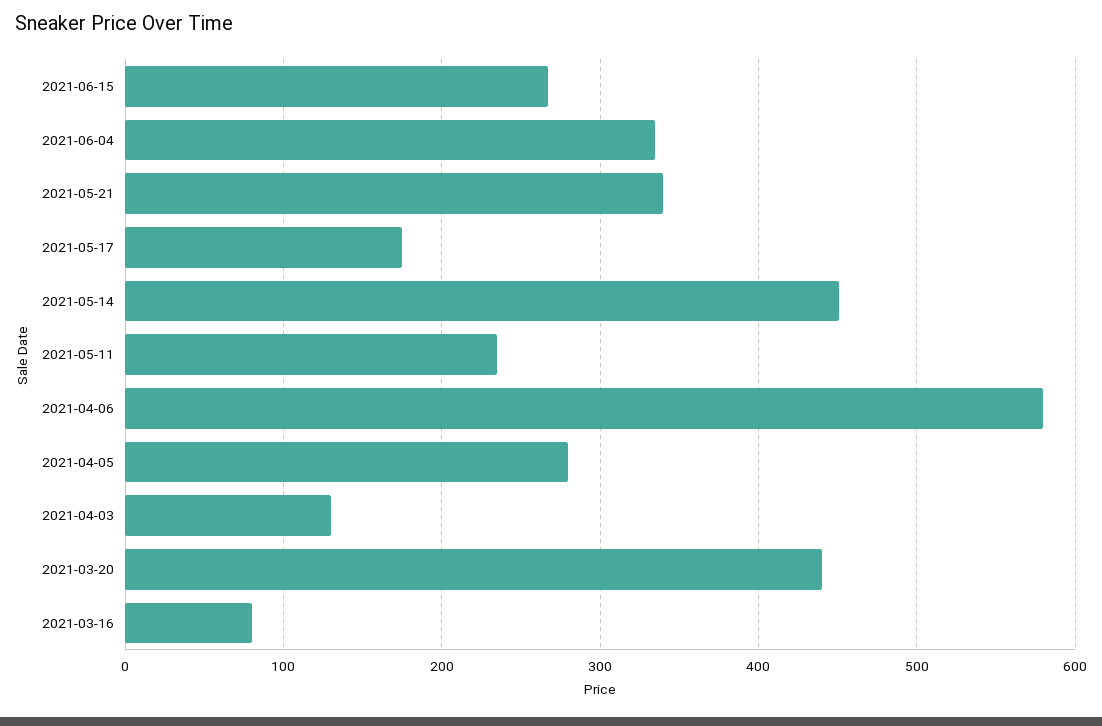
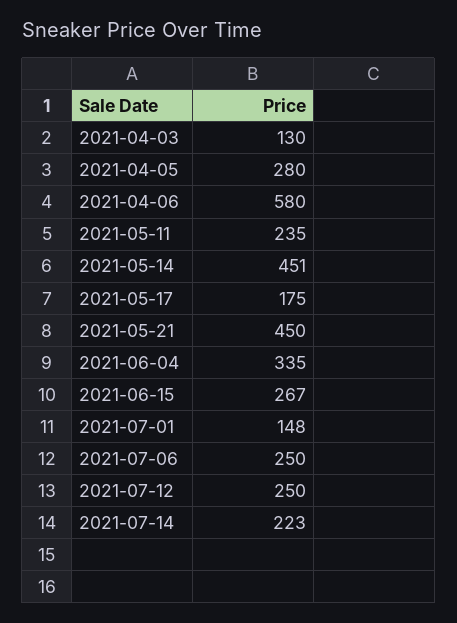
2021-05-21: 340 -> 450
2021-03-20: 440 -> none
2021-03-16: 80 -> none
2021-07-01: none -> 148
2021-07-06: none -> 250
2021-07-12: none -> 250
2021-07-14: none -> 223

